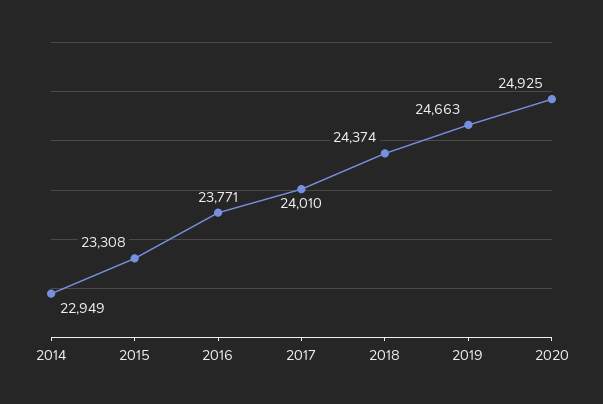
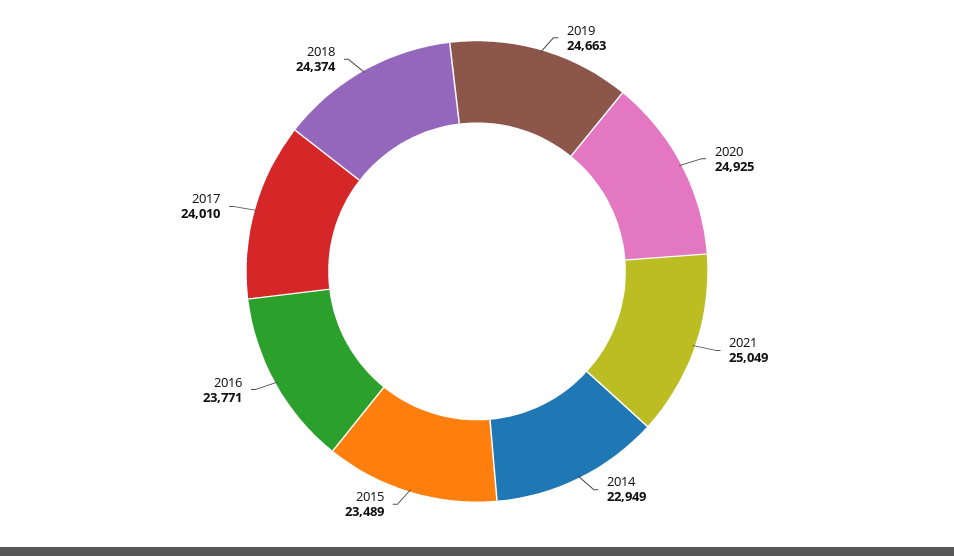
2015: 23308 -> 23489
2021: none -> 25049

